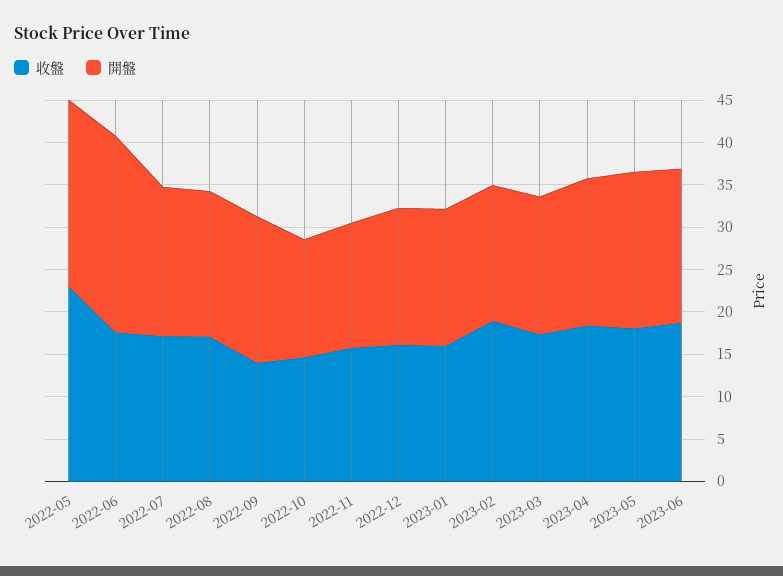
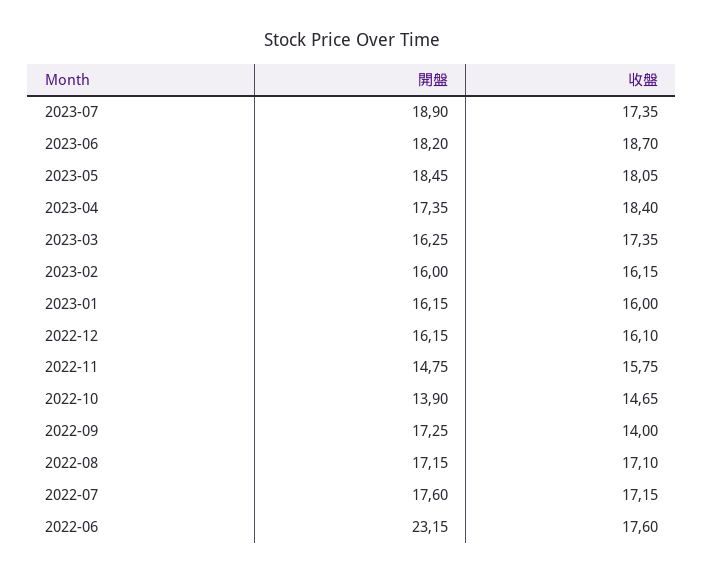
收盤, 2022-05: 23 -> none
開盤, 2022-05: 22 -> none
收盤, 2023-02: 19 -> 16.15
開盤, 2023-07: none -> 18.9
收盤, 2023-07: none -> 17.35

